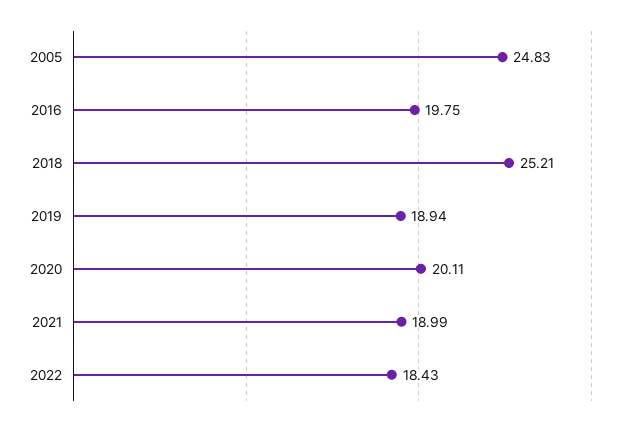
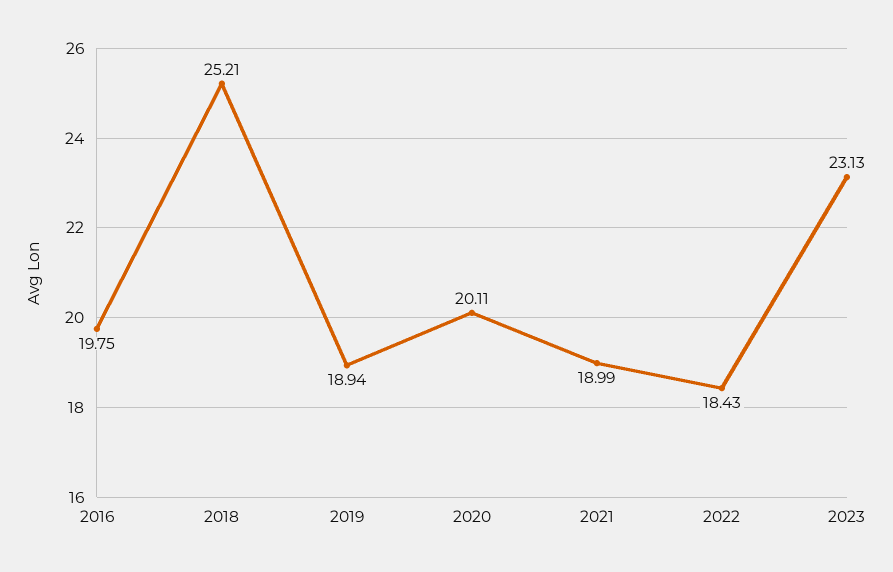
2005: 24.83 -> none
2023: none -> 23.13

